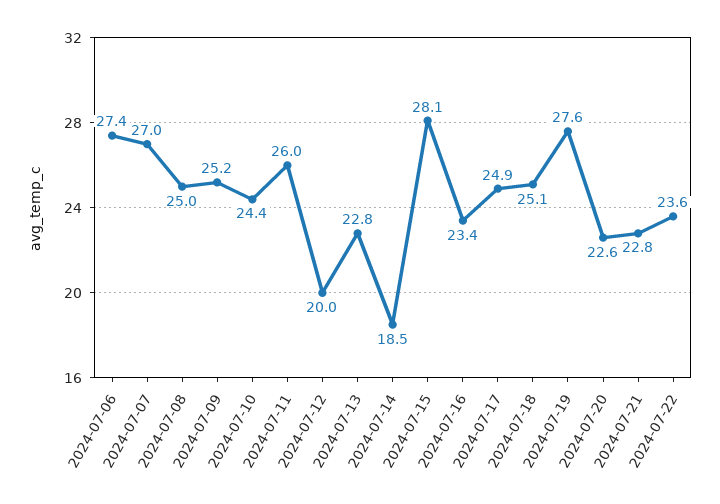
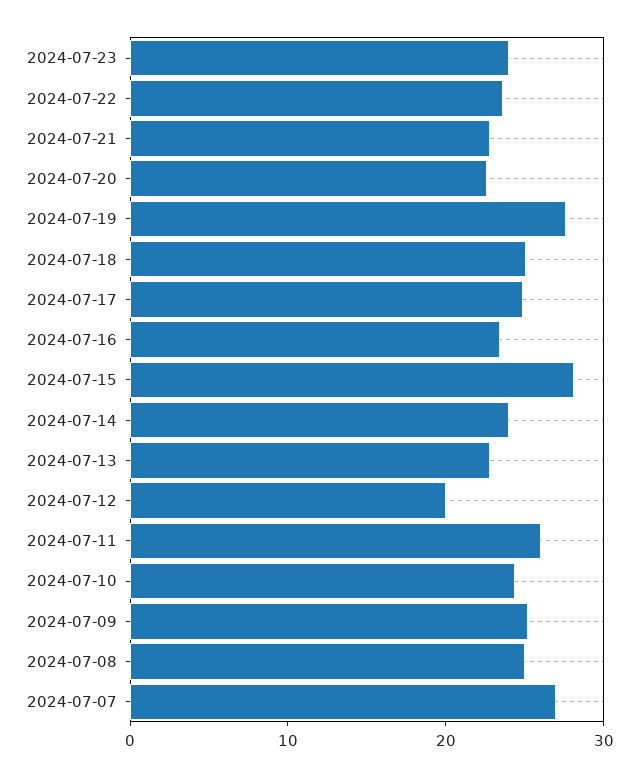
2024-07-06: 27.4 -> none
2024-07-14: 18.5 -> 24
2024-07-23: none -> 24

